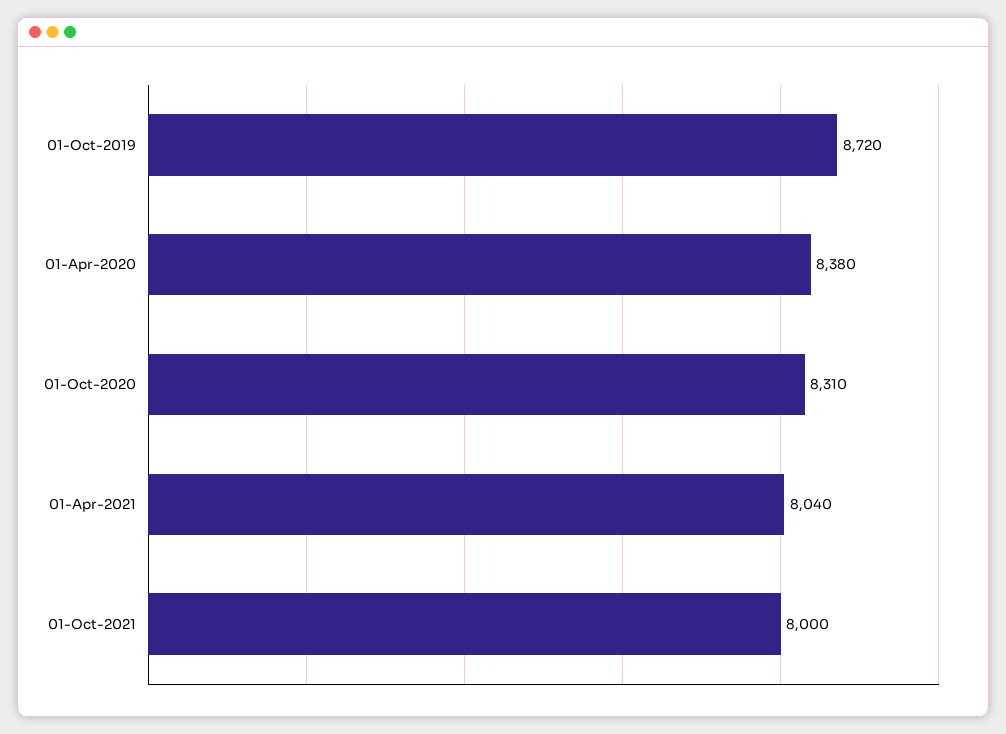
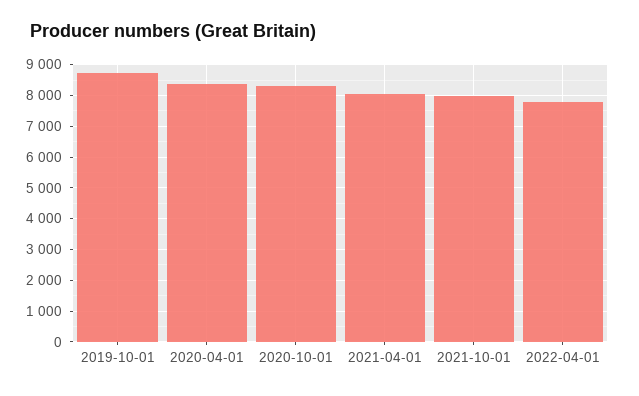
2022-04-01: none -> 7800

